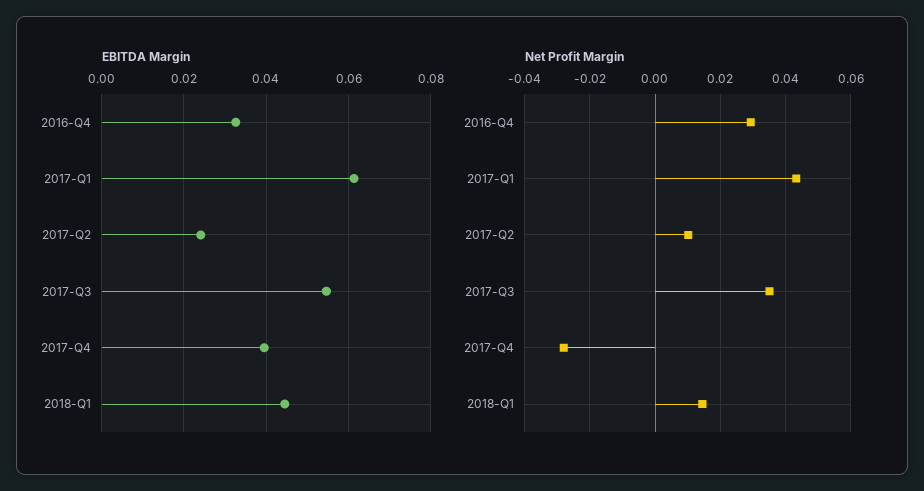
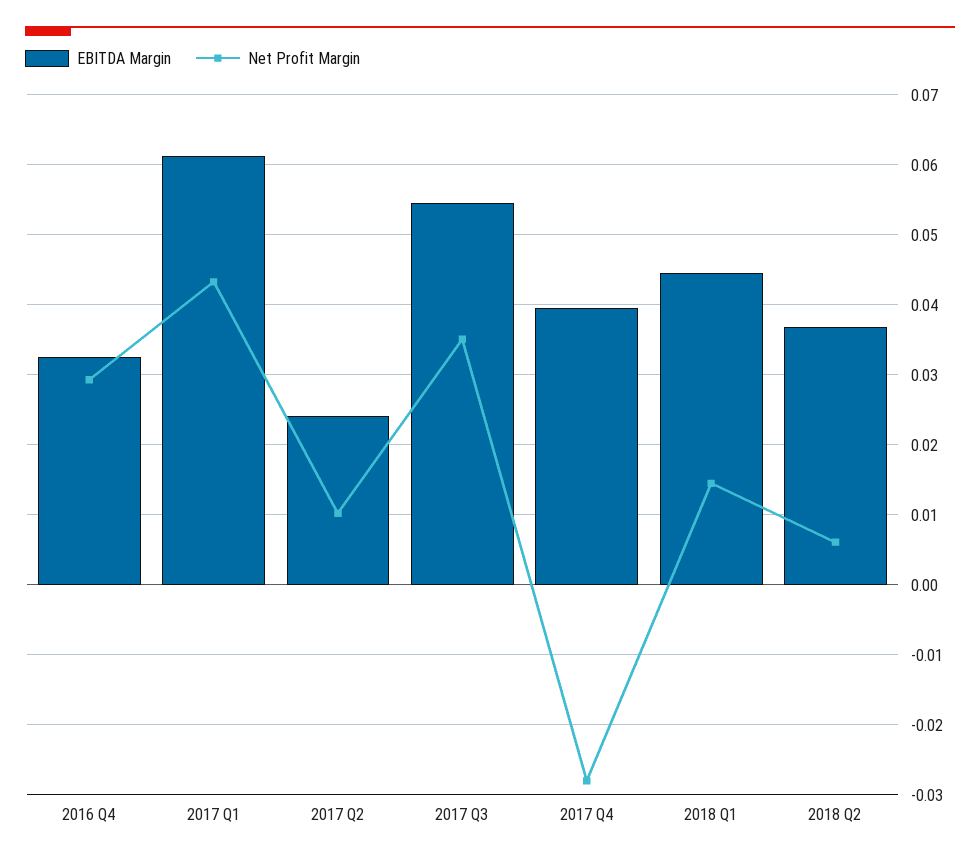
EBITDA Margin, 2018 Q2: none -> 0.037
Net Profit Margin, 2018 Q2: none -> 0.006

